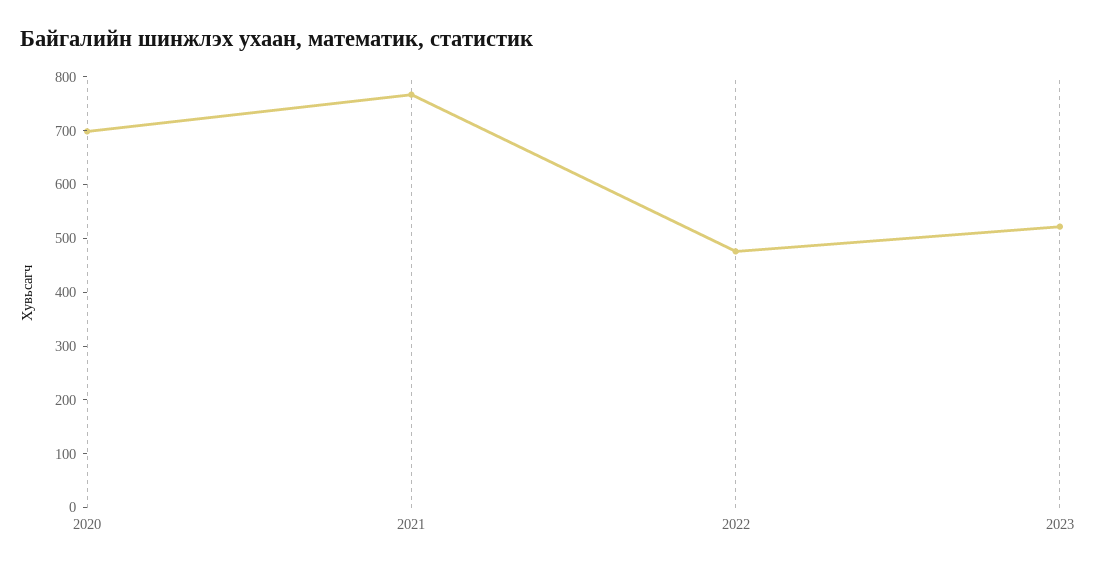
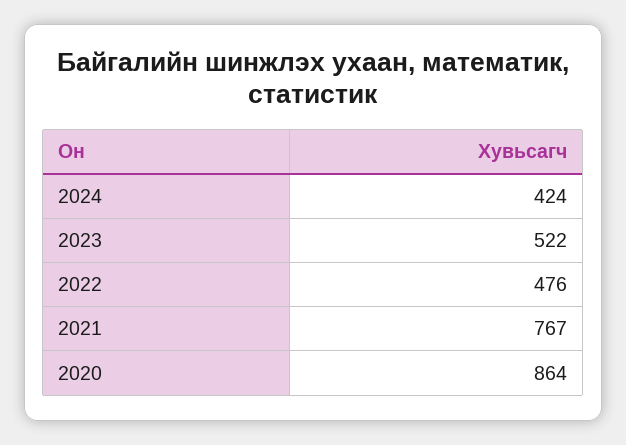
2020: 700 -> 864
2024: none -> 424

